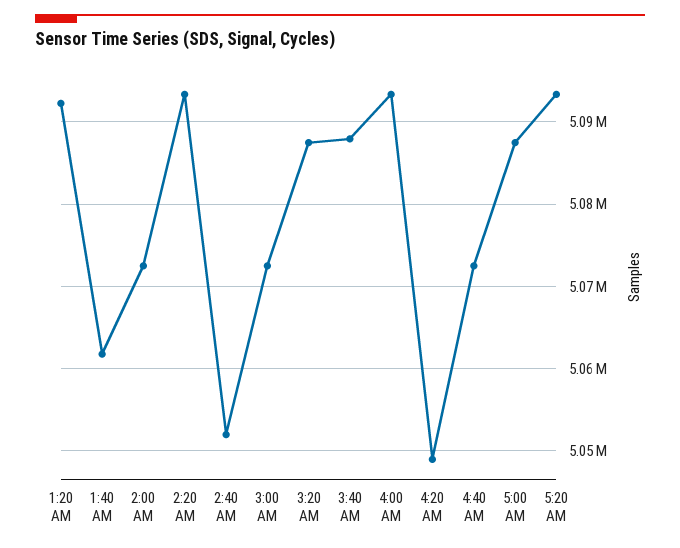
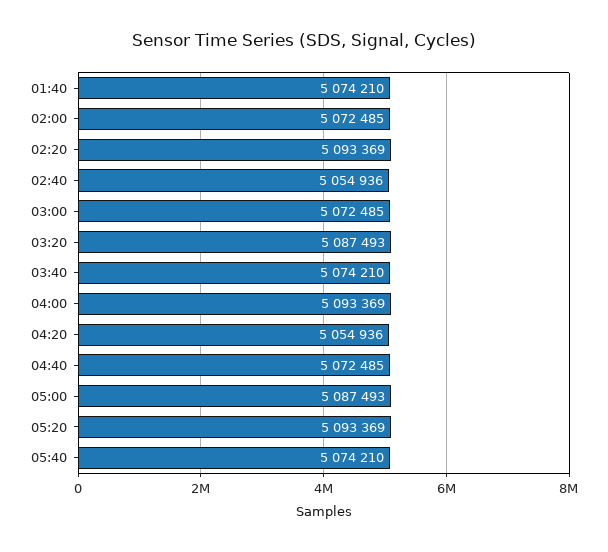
1:20 AM: 5092000 -> none
1:40 AM: 5062000 -> 5074210
2:40 AM: 5052000 -> 5054936
3:40 AM: 5088000 -> 5074210
4:20 AM: 5049000 -> 5054936
05:40: none -> 5074210

